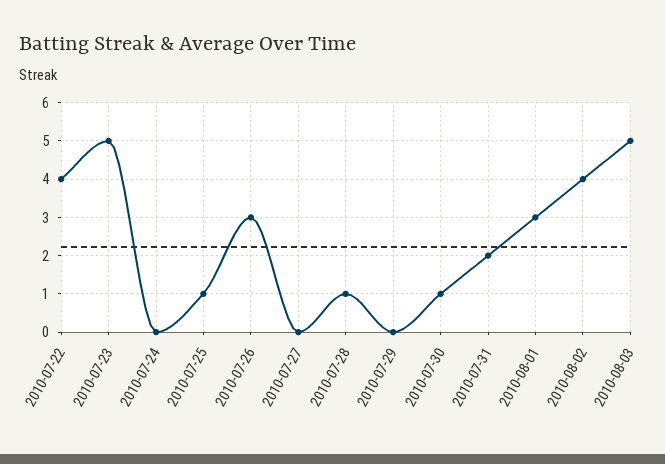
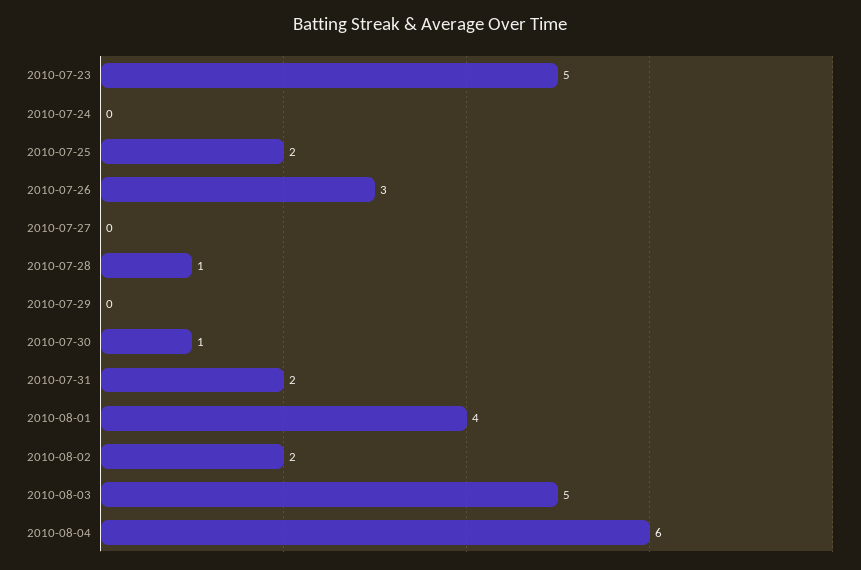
2010-07-22: 4 -> none
2010-07-25: 1 -> 2
2010-08-01: 3 -> 4
2010-08-02: 4 -> 2
2010-08-04: none -> 6

